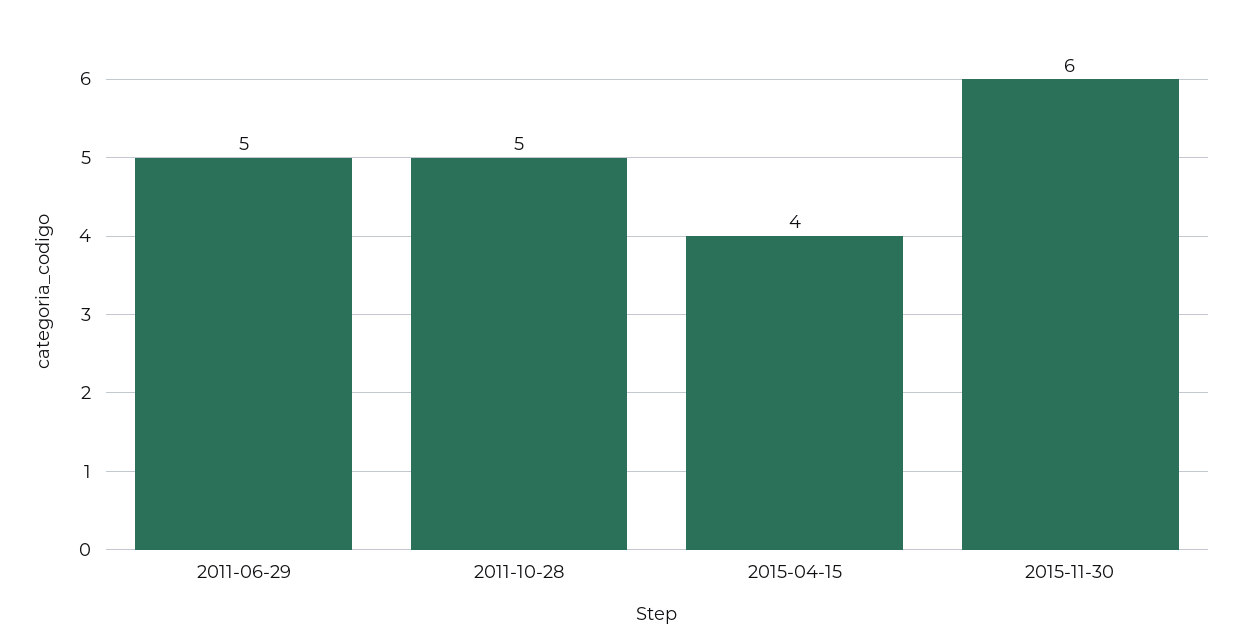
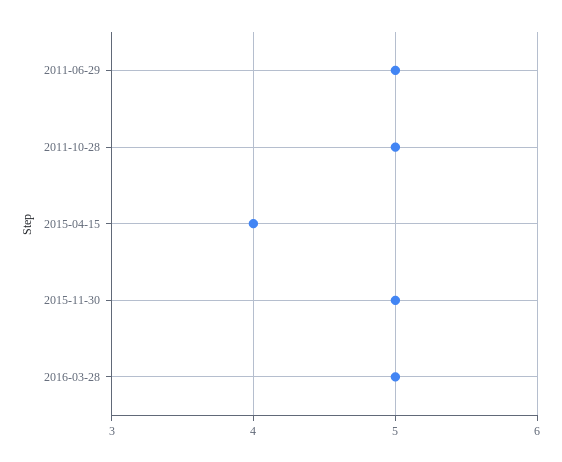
2015-11-30: 6 -> 5
2016-03-28: none -> 5

